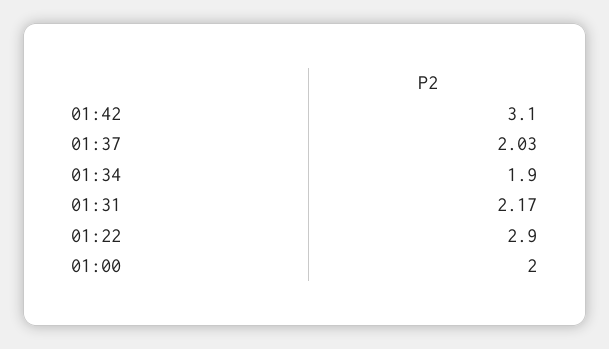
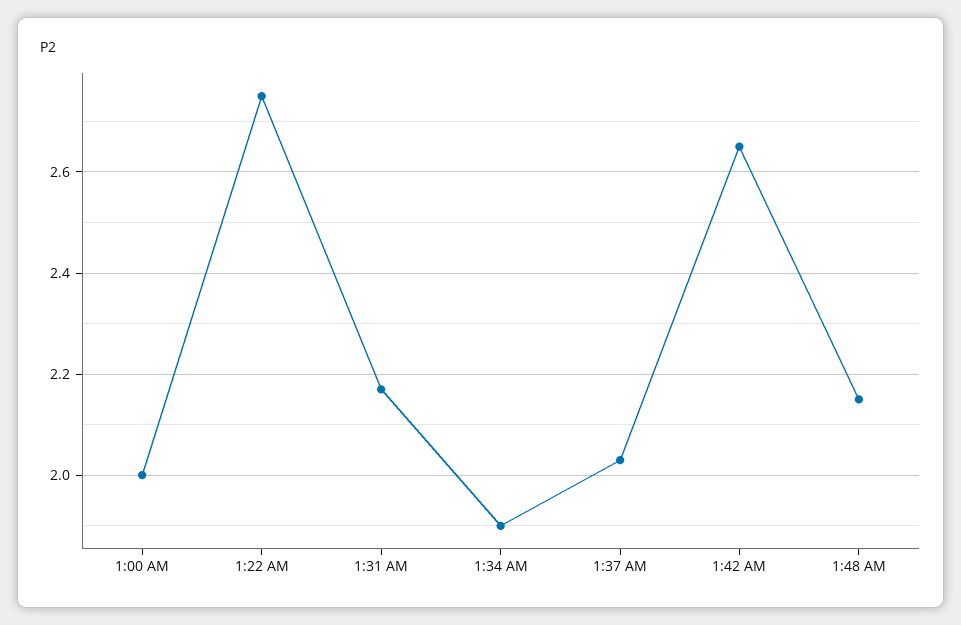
01:42: 3.1 -> 2.65
01:22: 2.9 -> 2.75
1:48 AM: none -> 2.15

